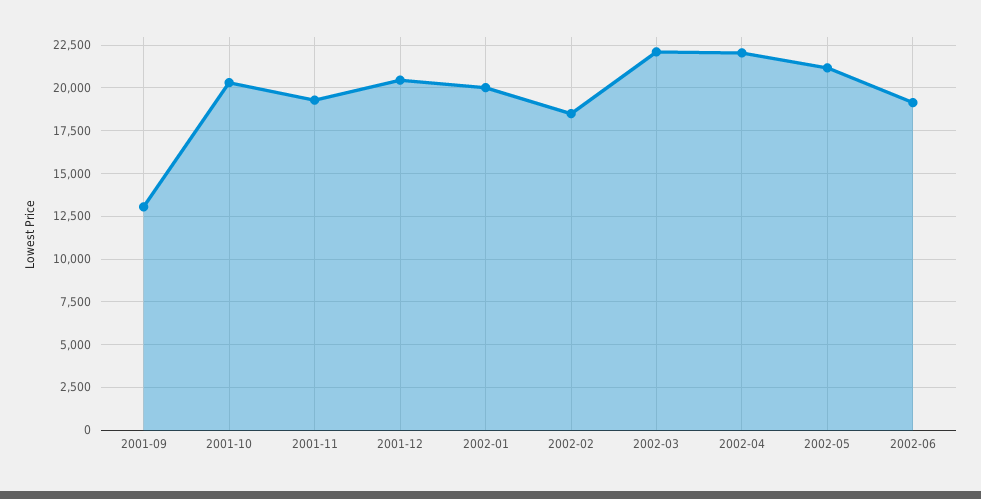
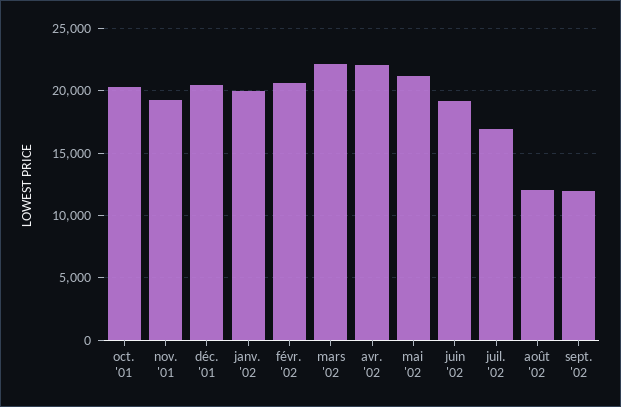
2001-09: 13000 -> none
2002-02: 18500 -> 20500
juil. '02: none -> 17000
août '02: none -> 12000
sept. '02: none -> 12000

